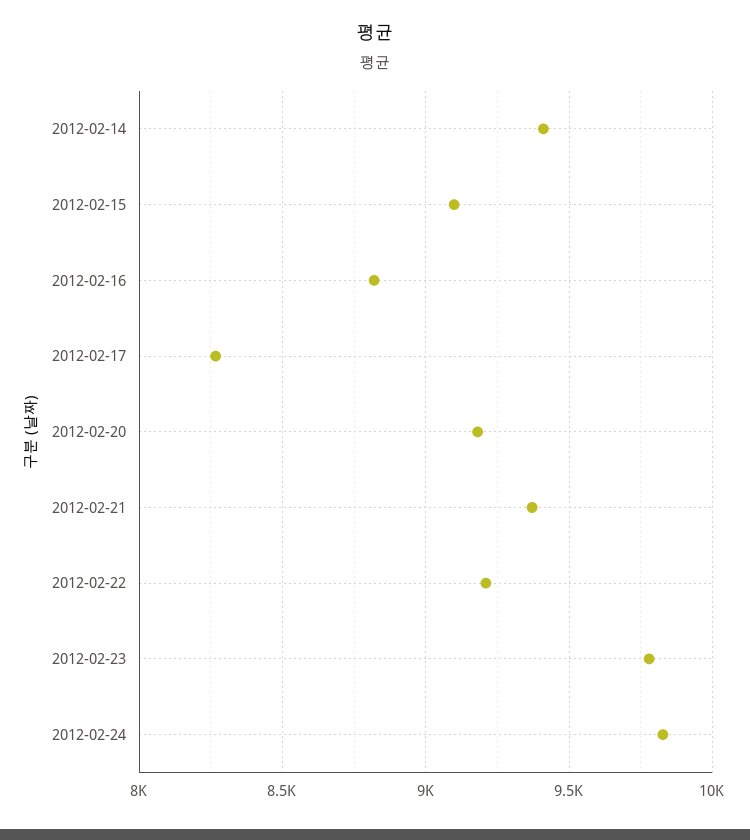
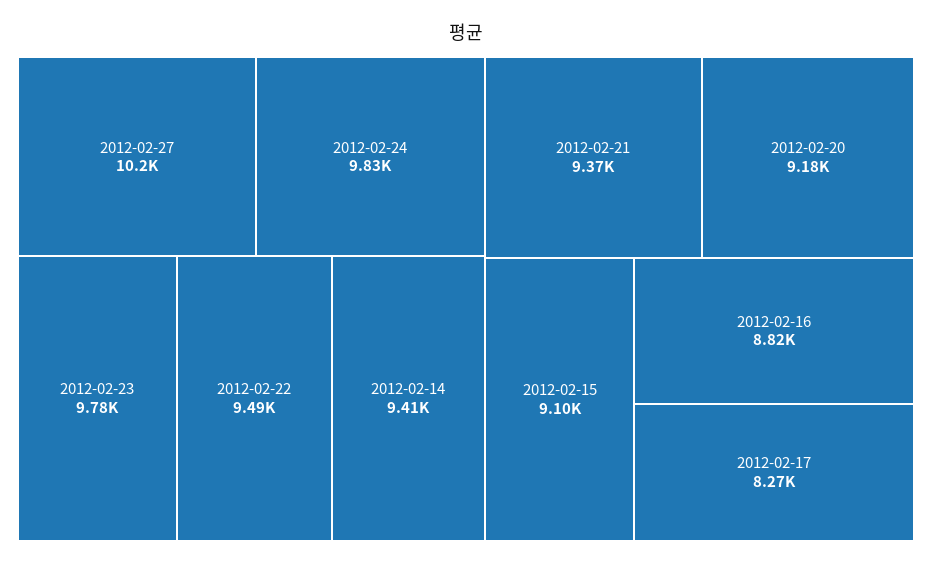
2012-02-22: 9200 -> 9490
2012-02-27: none -> 10200

